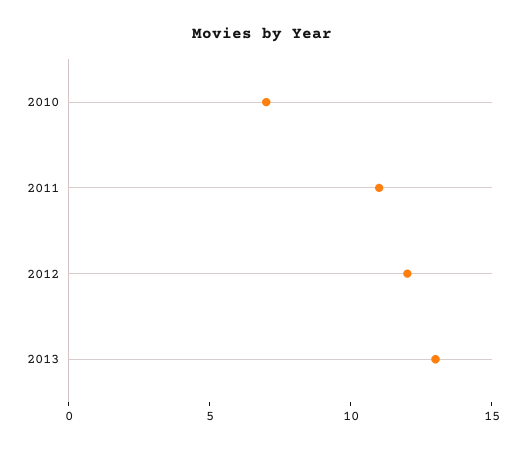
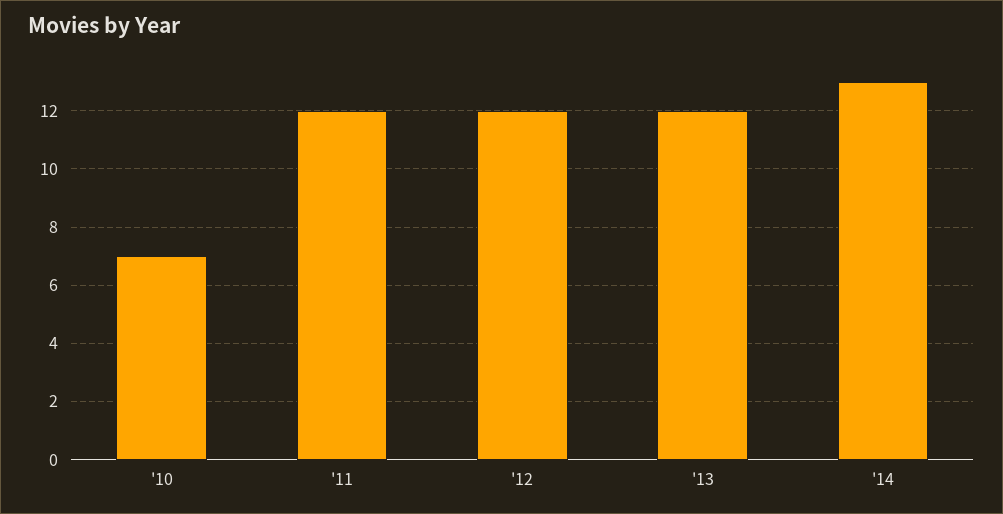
2011: 11 -> 12
2013: 13 -> 12
'14: none -> 13

